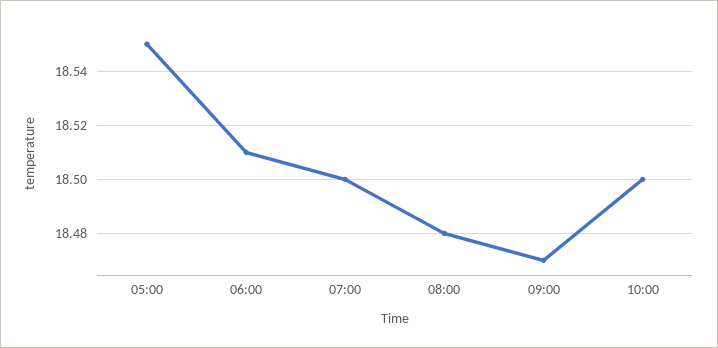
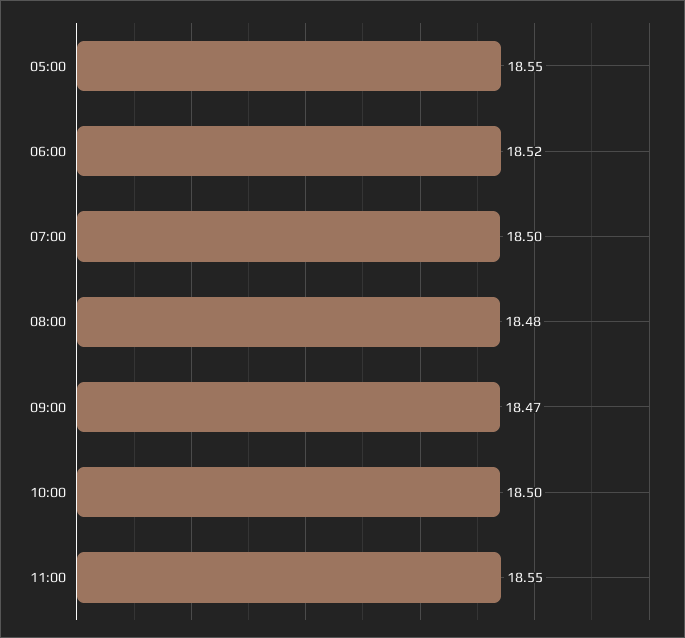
06:00: 18.51 -> 18.52
11:00: none -> 18.55

